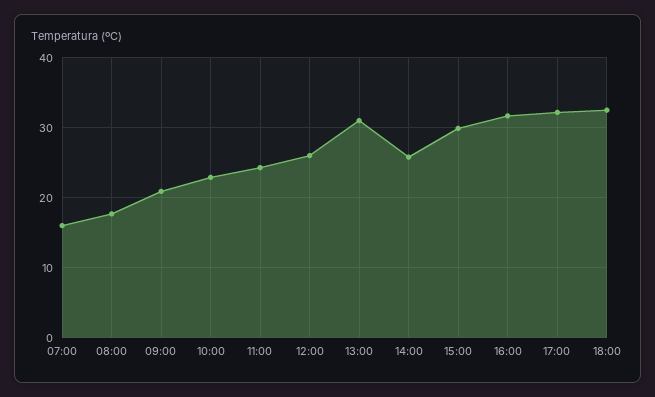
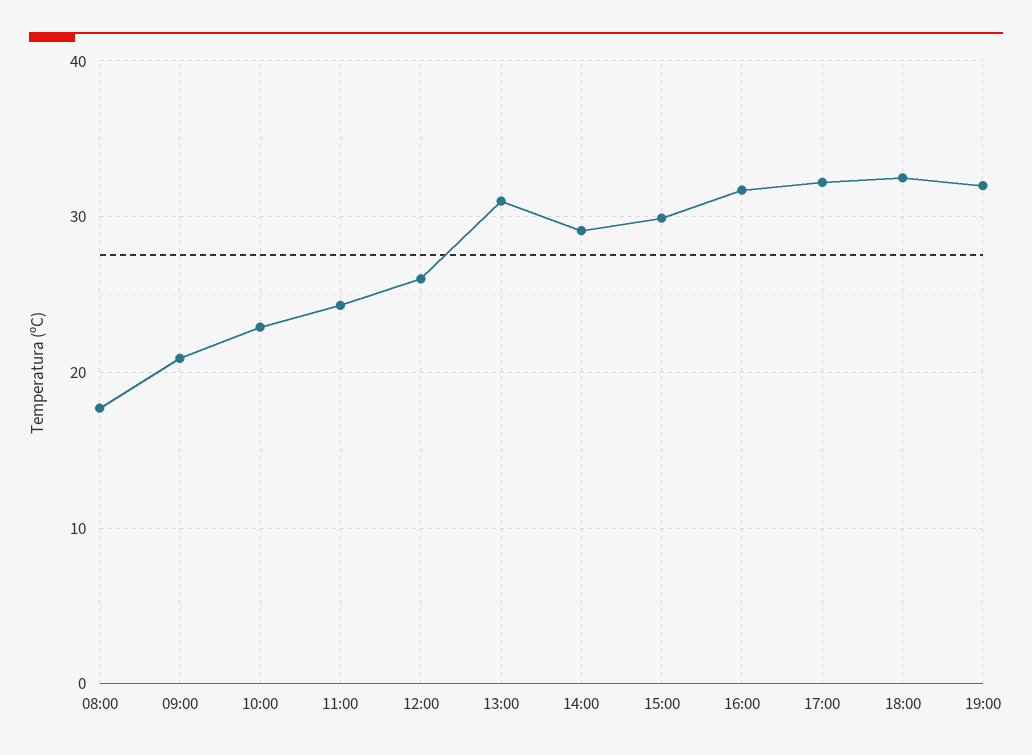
07:00: 16 -> none
14:00: 26 -> 29
19:00: none -> 32

